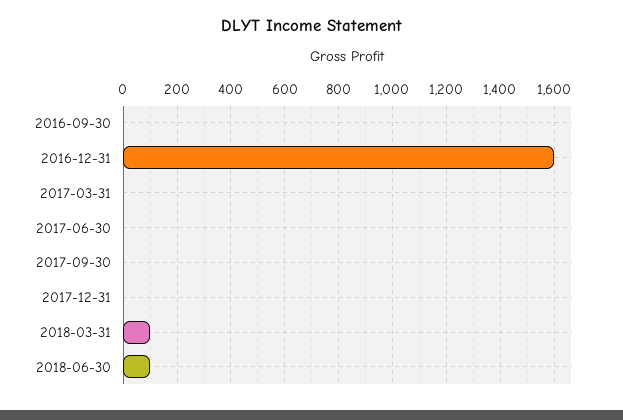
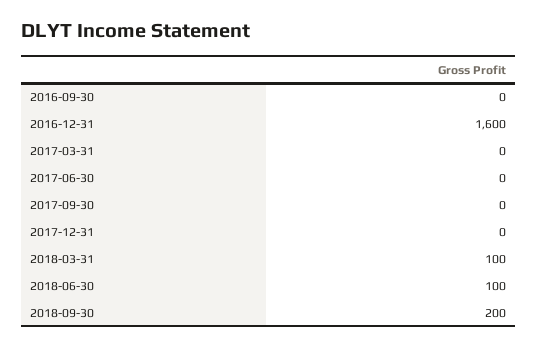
2018-09-30: none -> 200

